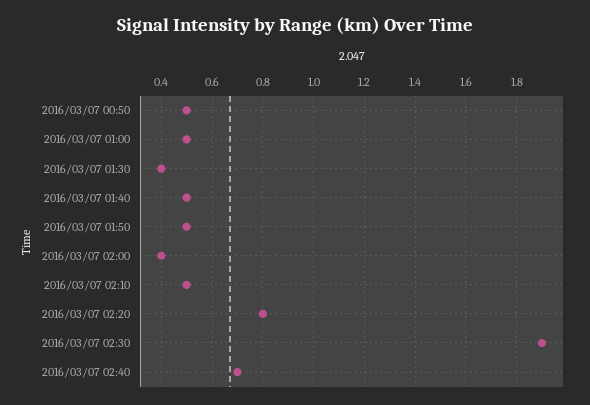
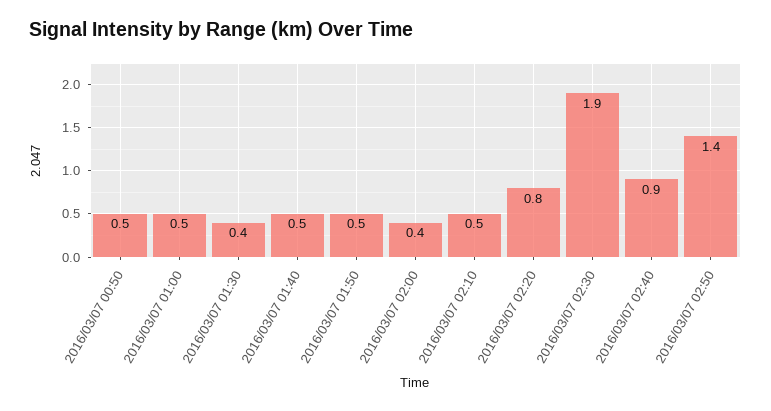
2016/03/07 02:40: 0.7 -> 0.9
2016/03/07 02:50: none -> 1.4

